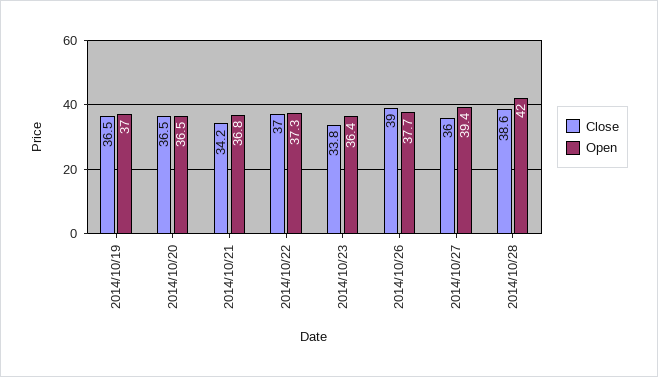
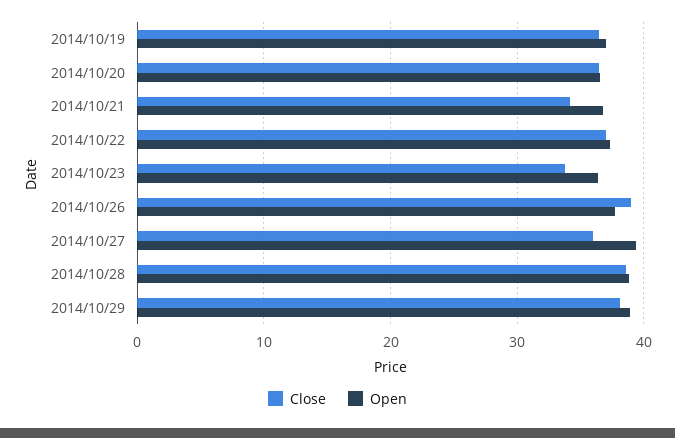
Open, 2014/10/28: 42 -> 39
Close, 2014/10/29: none -> 38
Open, 2014/10/29: none -> 39

